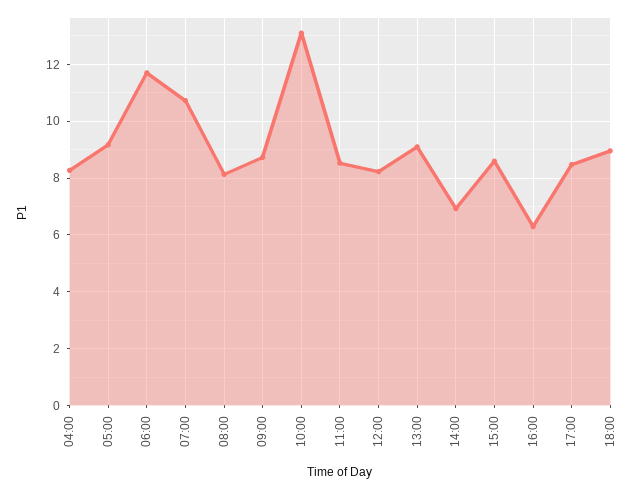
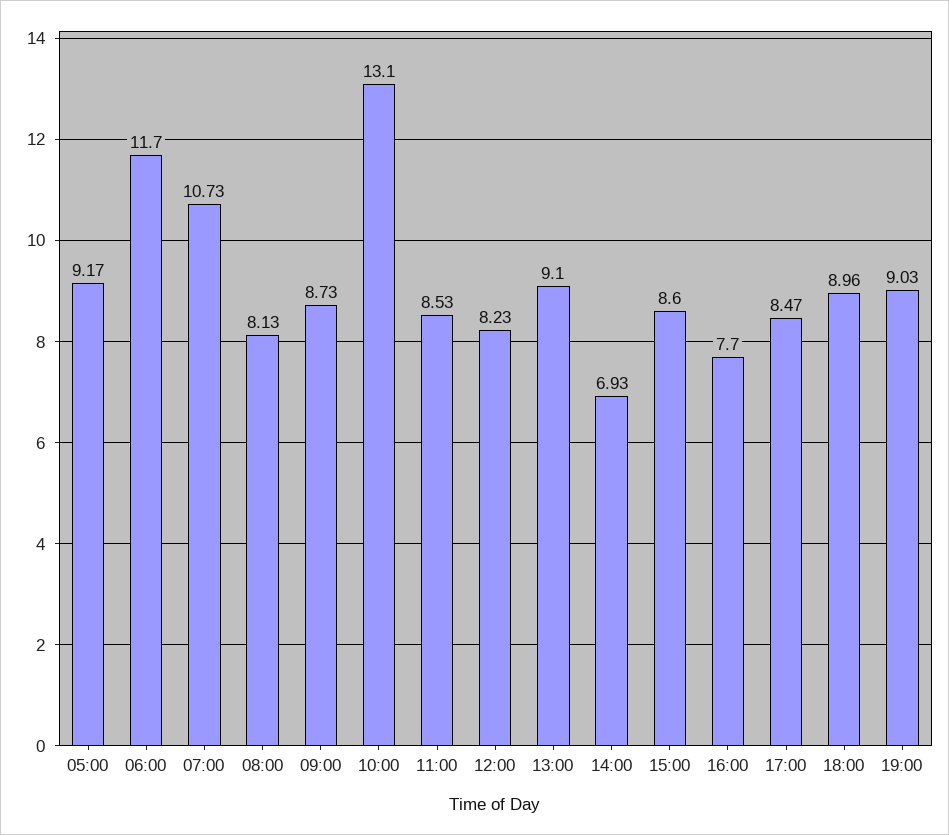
04:00: 8.25 -> none
16:00: 6.25 -> 7.7
19:00: none -> 9.03

